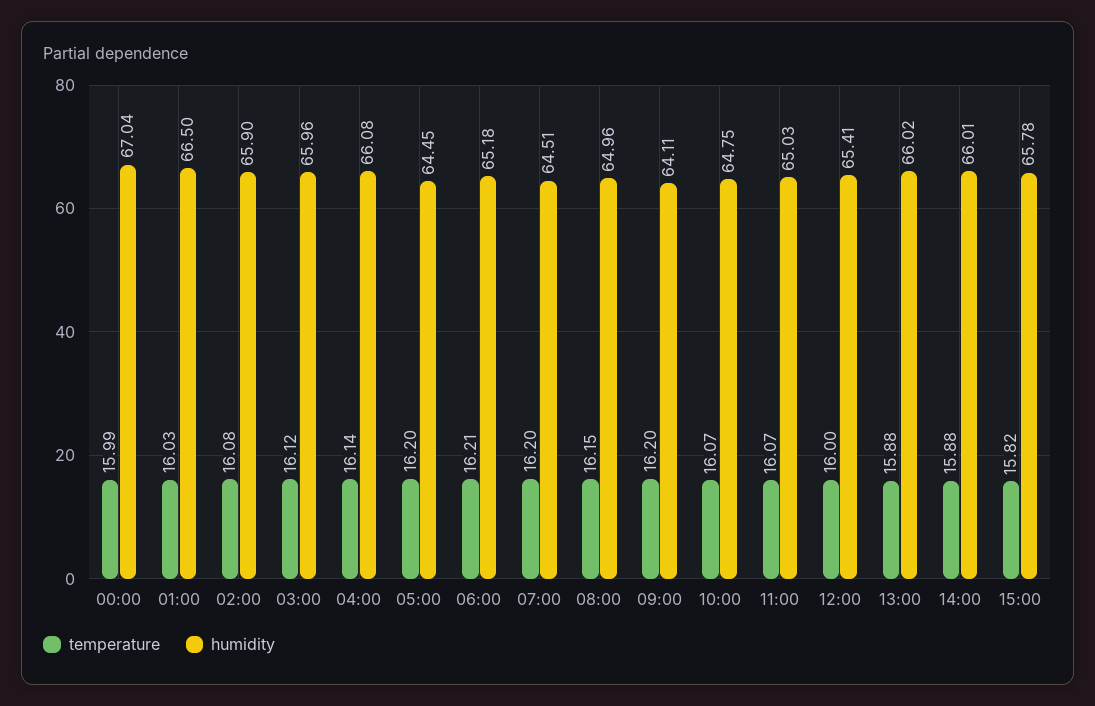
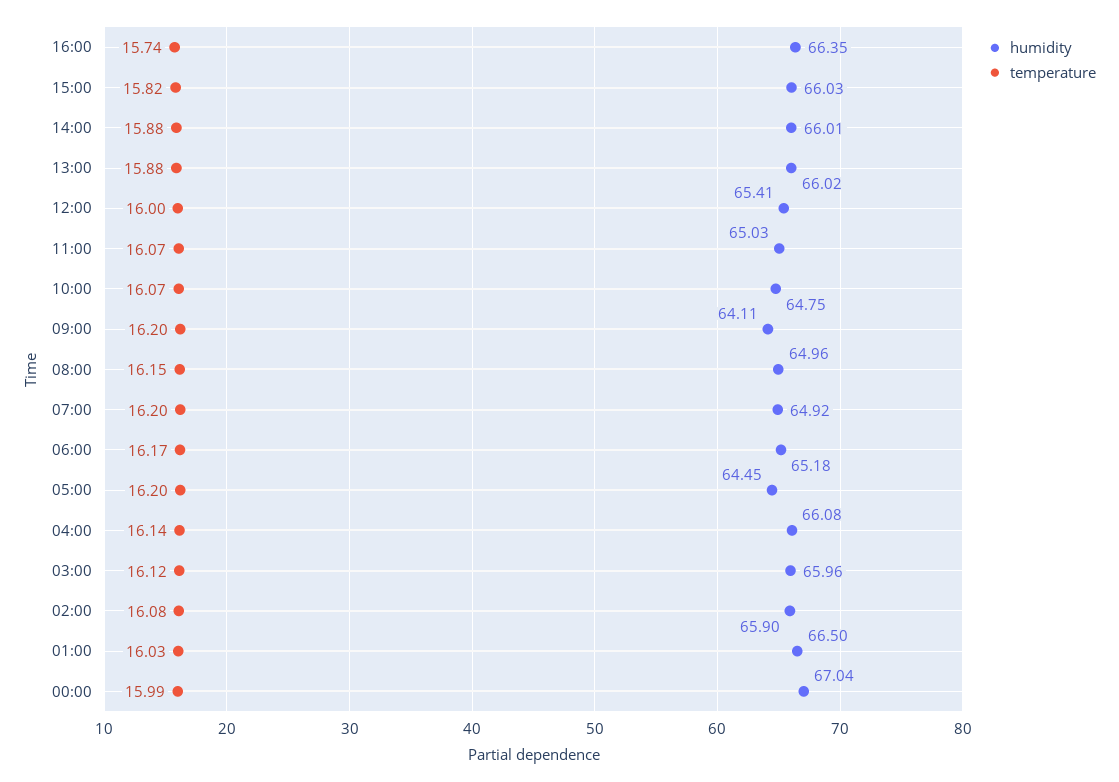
temperature, 06:00: 16.21 -> 16.17
humidity, 07:00: 64.51 -> 64.92
humidity, 15:00: 65.78 -> 66.03
humidity, 16:00: none -> 66.35
temperature, 16:00: none -> 15.74

